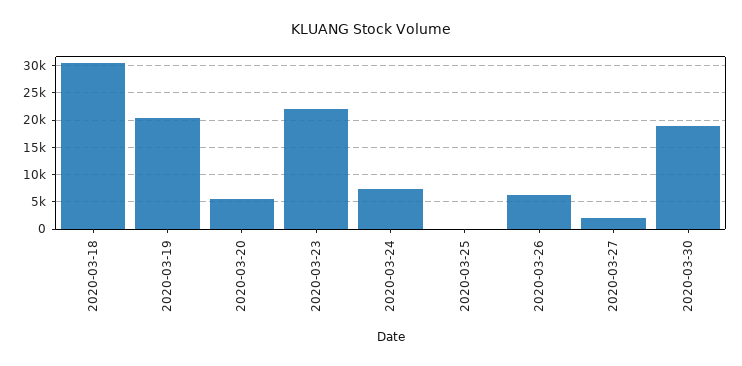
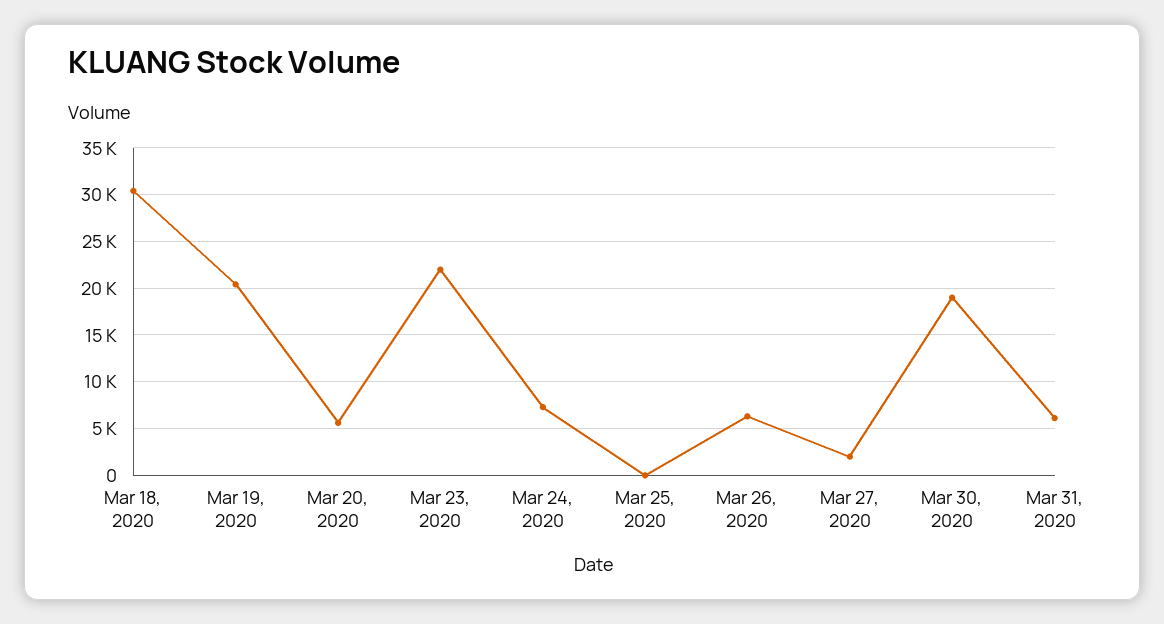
Mar 31, 2020: none -> 6000

